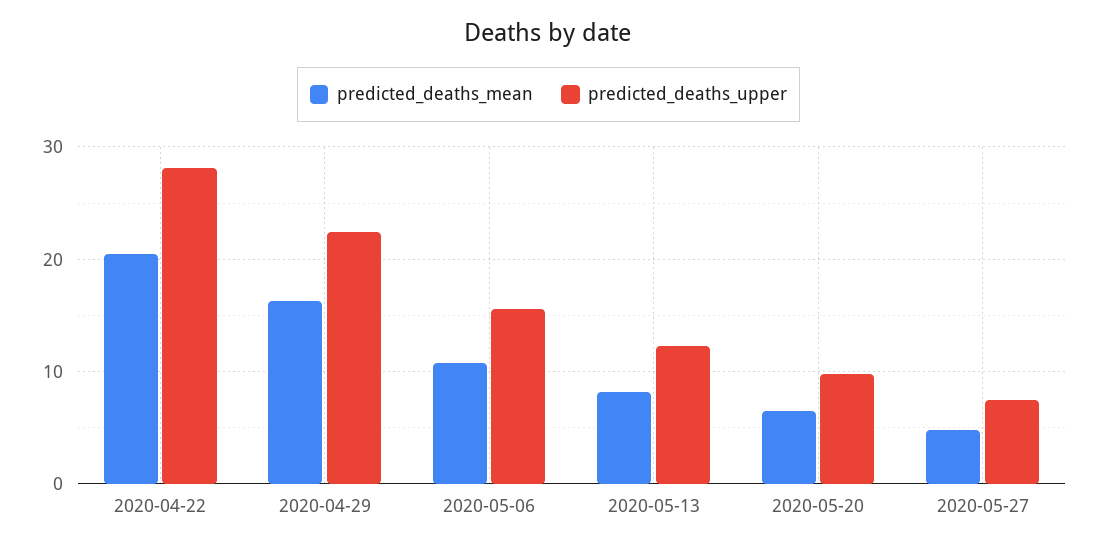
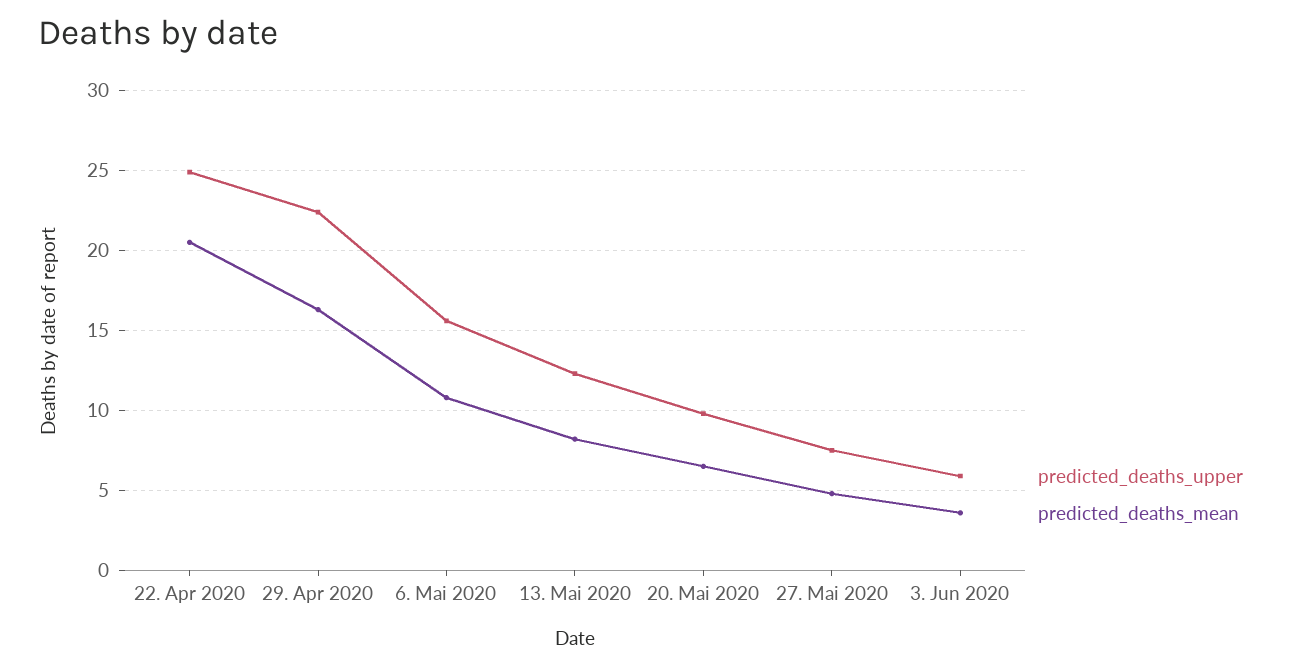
predicted_deaths_upper, 2020-04-22: 28 -> 25
predicted_deaths_upper, 3. Jun 2020: none -> 6
predicted_deaths_mean, 3. Jun 2020: none -> 3.5

